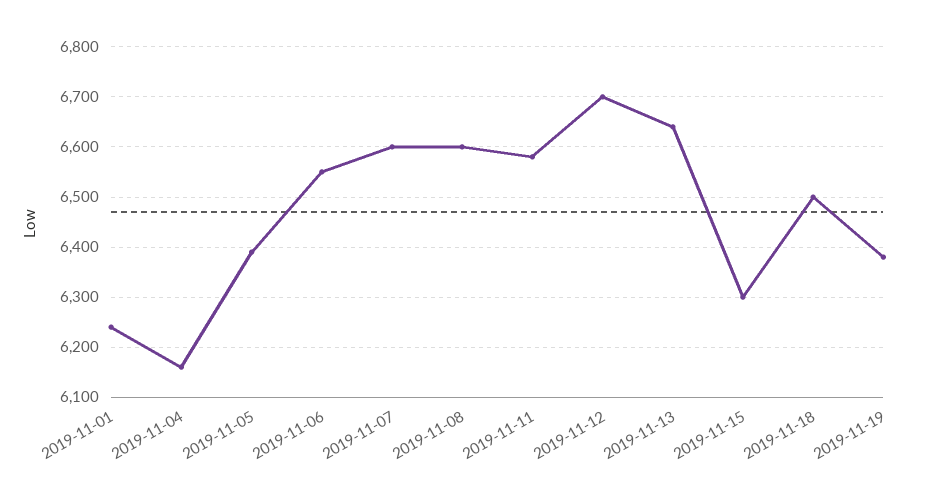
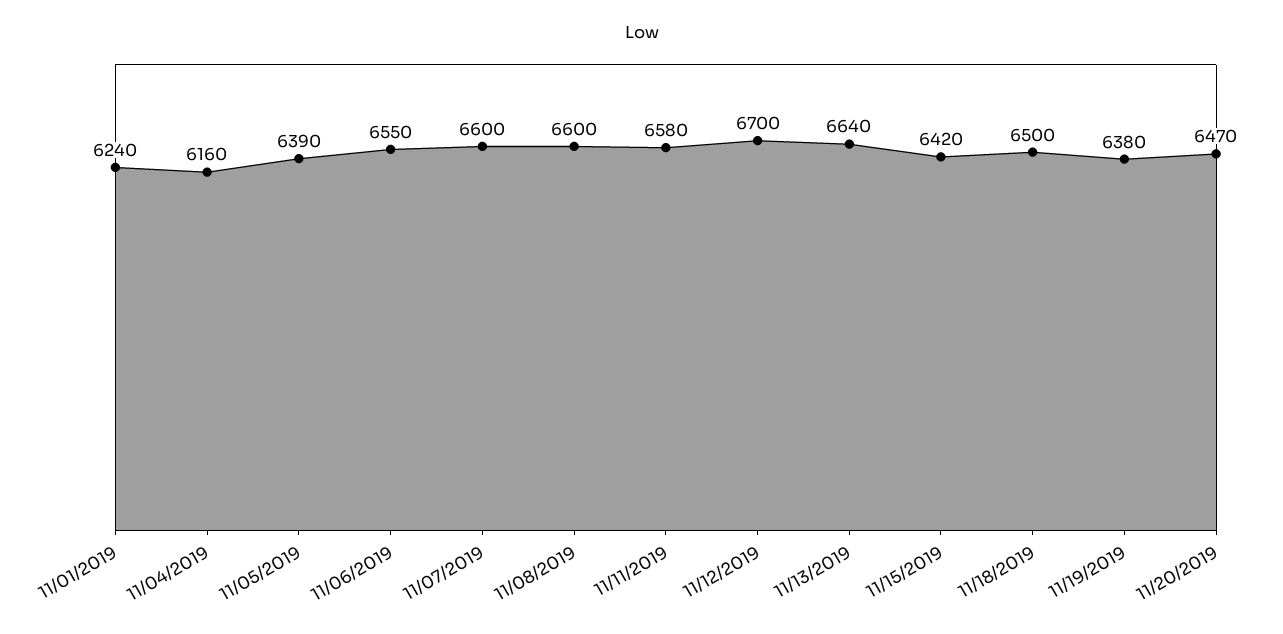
2019-11-15: 6300 -> 6420
11/20/2019: none -> 6470

